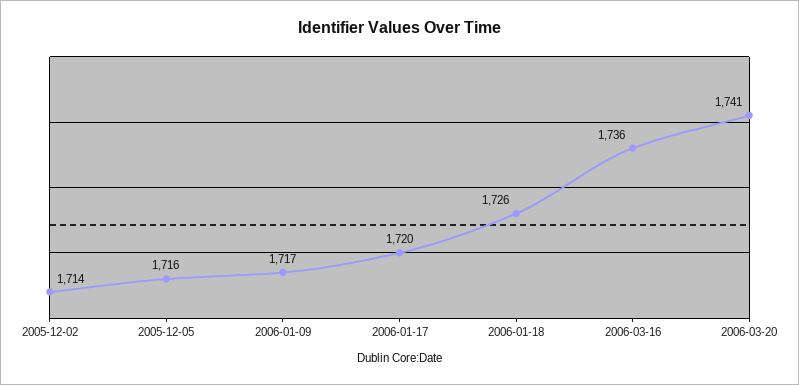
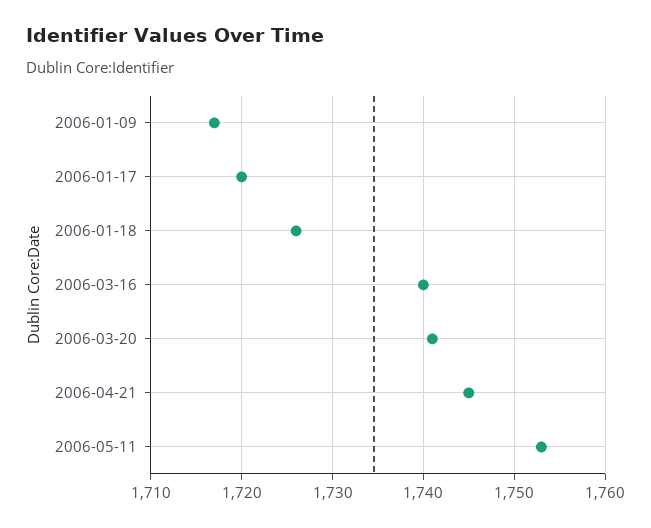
2005-12-02: 1714 -> none
2005-12-05: 1716 -> none
2006-03-16: 1736 -> 1740
2006-04-21: none -> 1745
2006-05-11: none -> 1753

